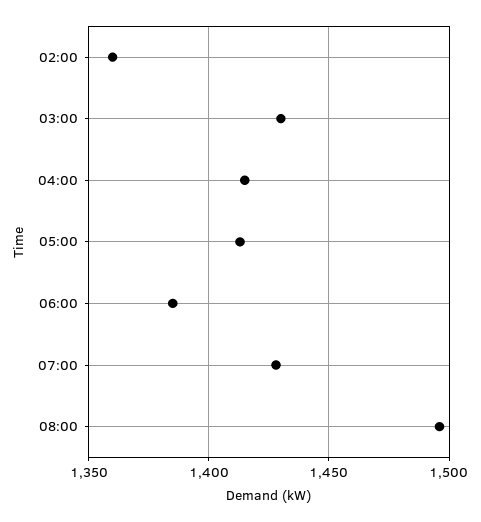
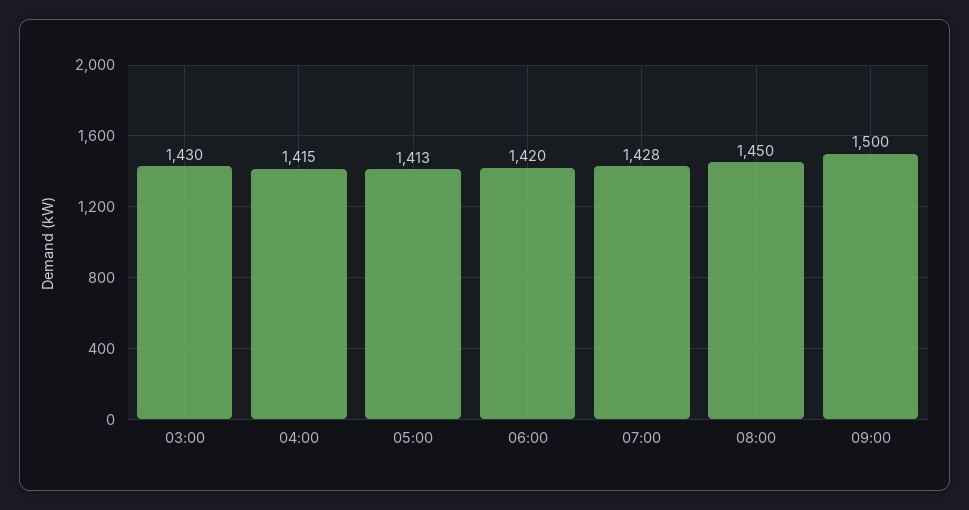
02:00: 1360 -> none
06:00: 1385 -> 1420
08:00: 1495 -> 1450
09:00: none -> 1500

